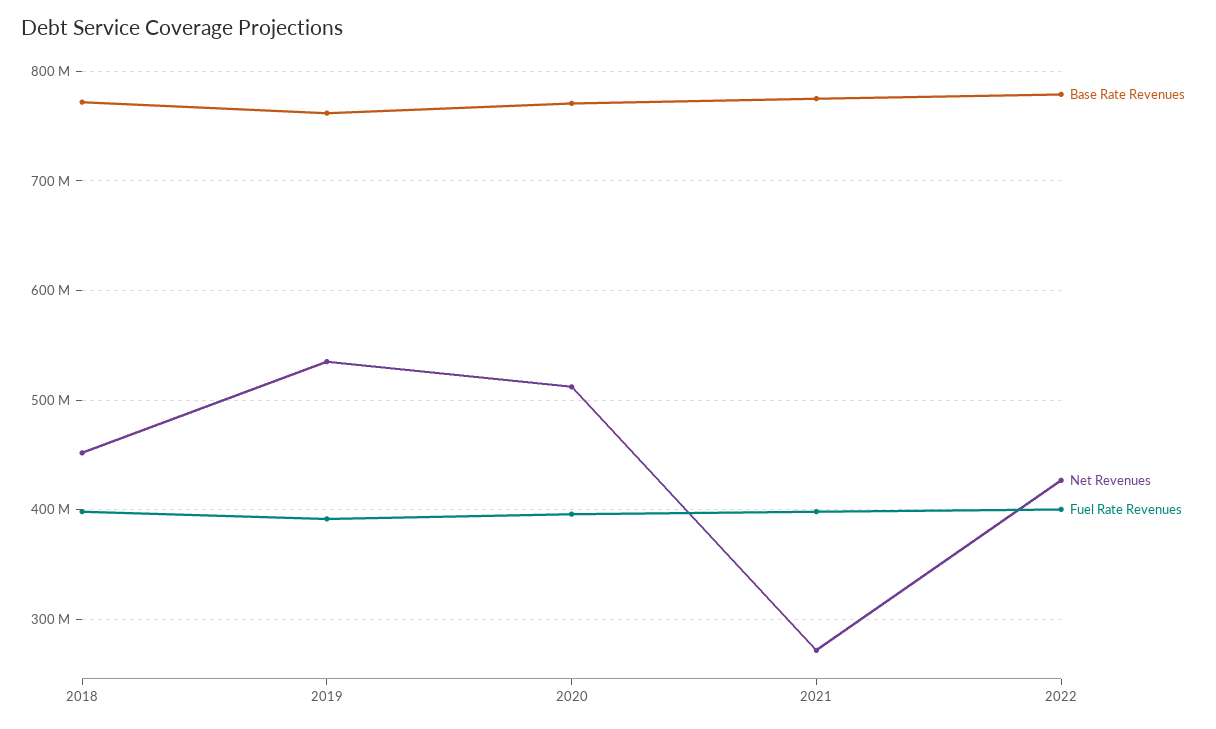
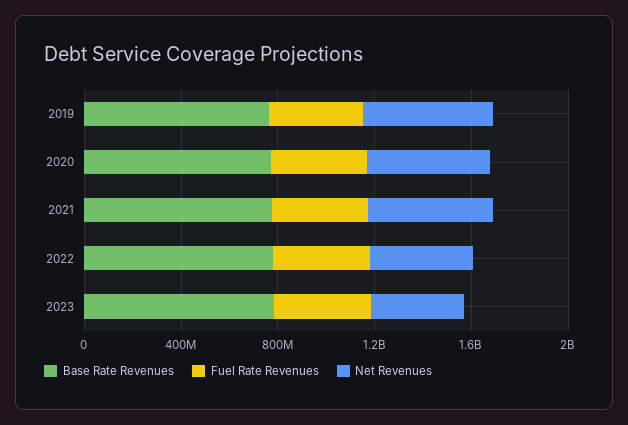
Base Rate Revenues, 2018: 770000000 -> none
Net Revenues, 2018: 450000000 -> none
Fuel Rate Revenues, 2018: 400000000 -> none
Net Revenues, 2021: 270000000 -> 500000000
Base Rate Revenues, 2023: none -> 800000000
Fuel Rate Revenues, 2023: none -> 400000000
Net Revenues, 2023: none -> 400000000

